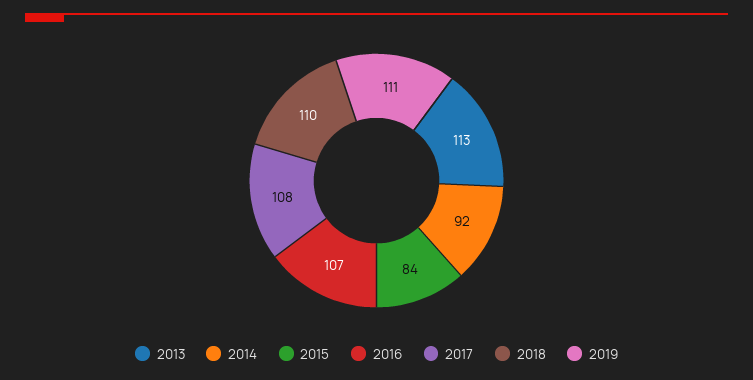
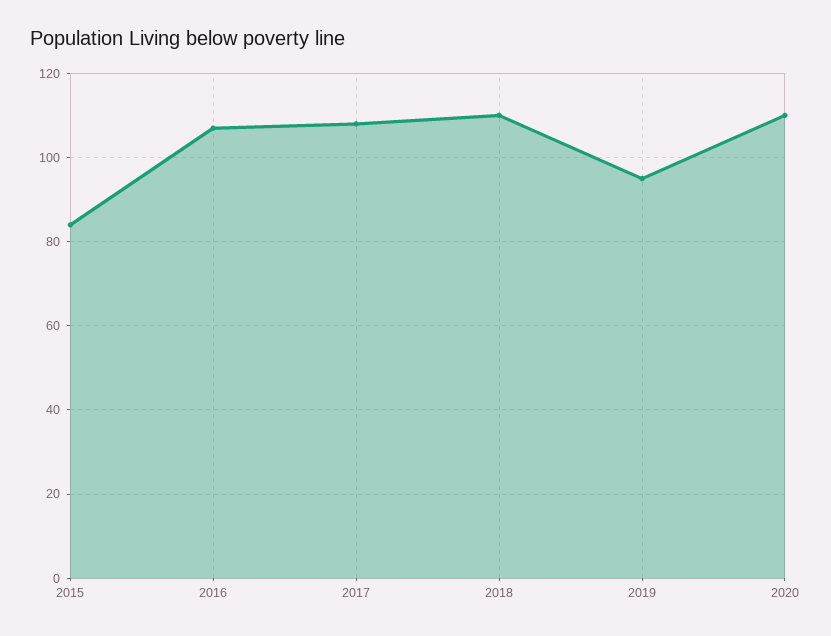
2013: 113 -> none
2014: 92 -> none
2019: 111 -> 95
2020: none -> 110

